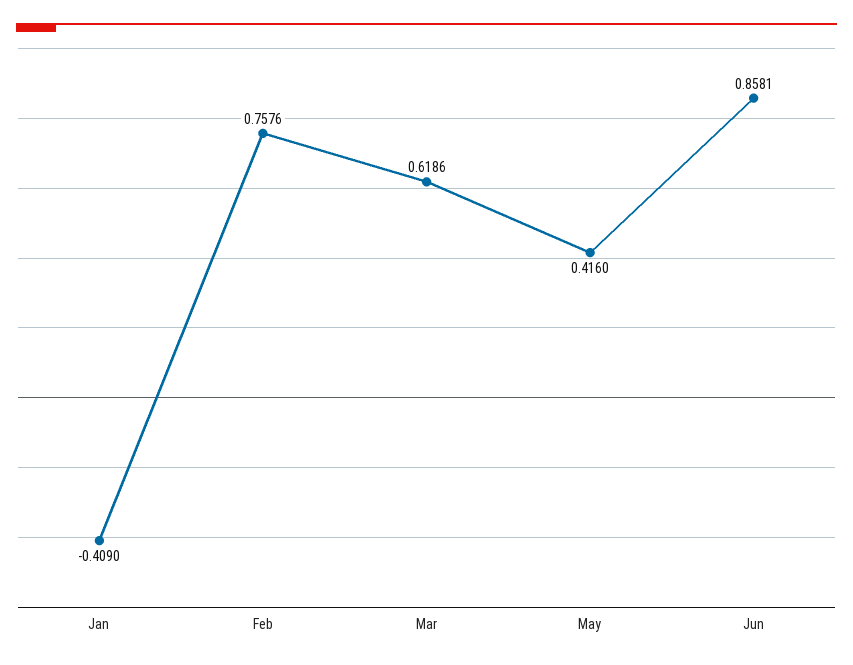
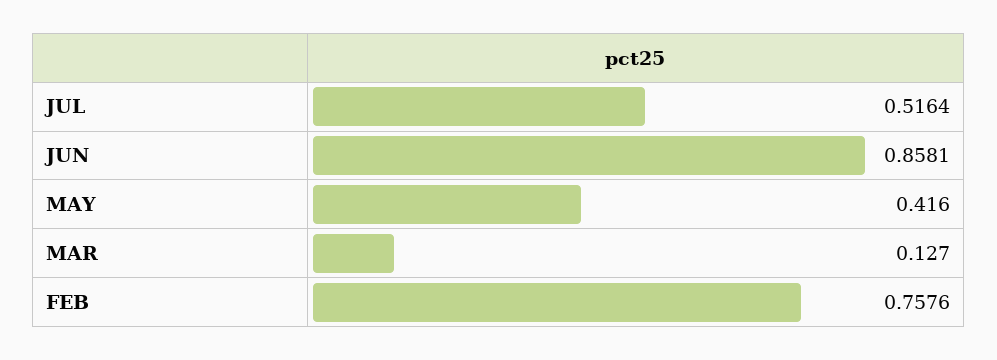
Jan: -0.409 -> none
Mar: 0.6186 -> 0.127
JUL: none -> 0.5164

